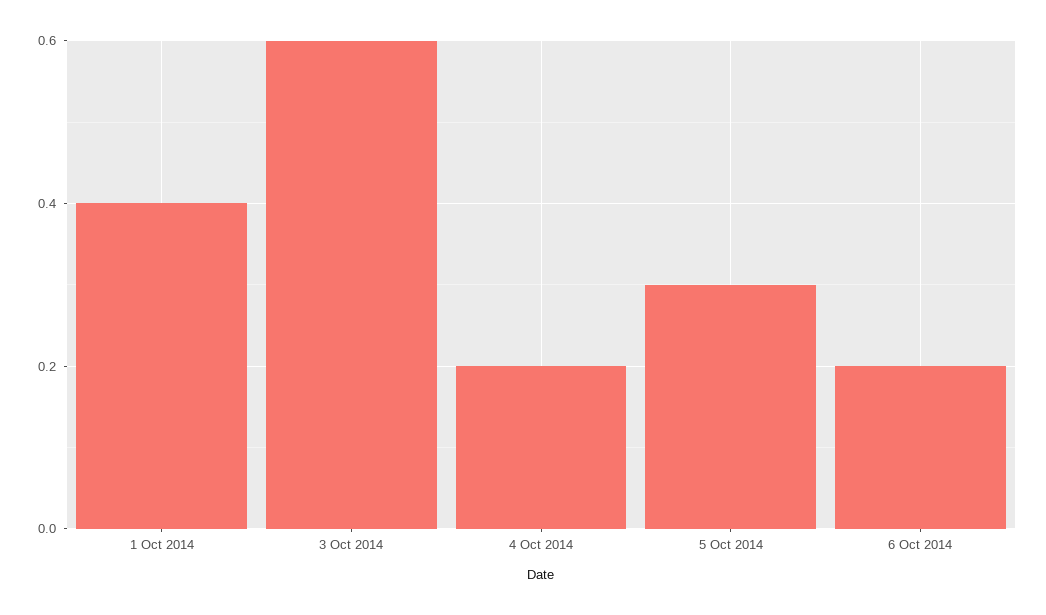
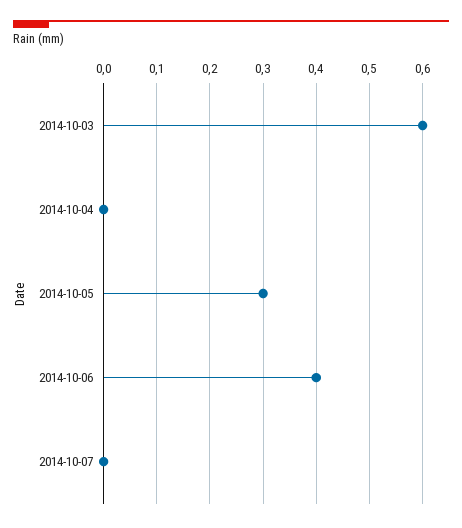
1 Oct 2014: 0.4 -> none
4 Oct 2014: 0.2 -> 0
6 Oct 2014: 0.2 -> 0.4
2014-10-07: none -> 0

